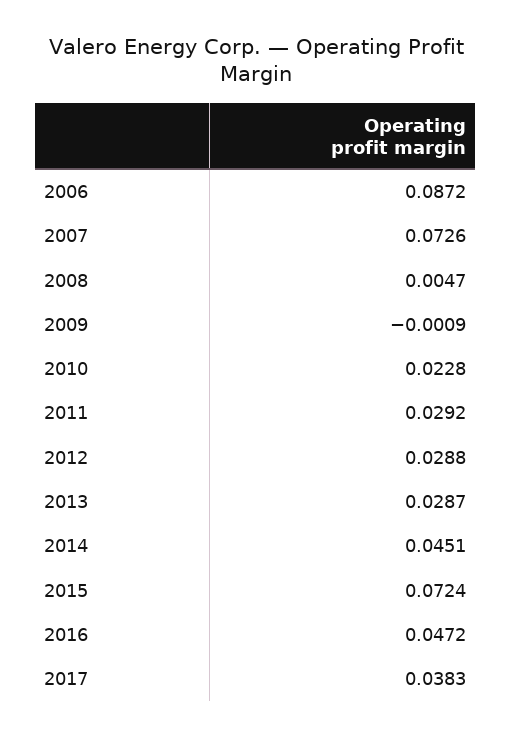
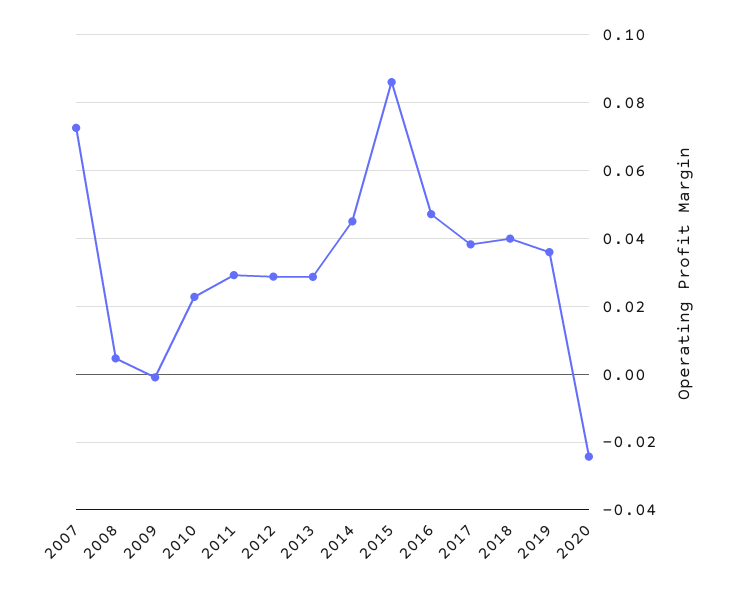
2006: 0.0872 -> none
2015: 0.0724 -> 0.086
2018: none -> 0.04
2019: none -> 0.036
2020: none -> -0.024

